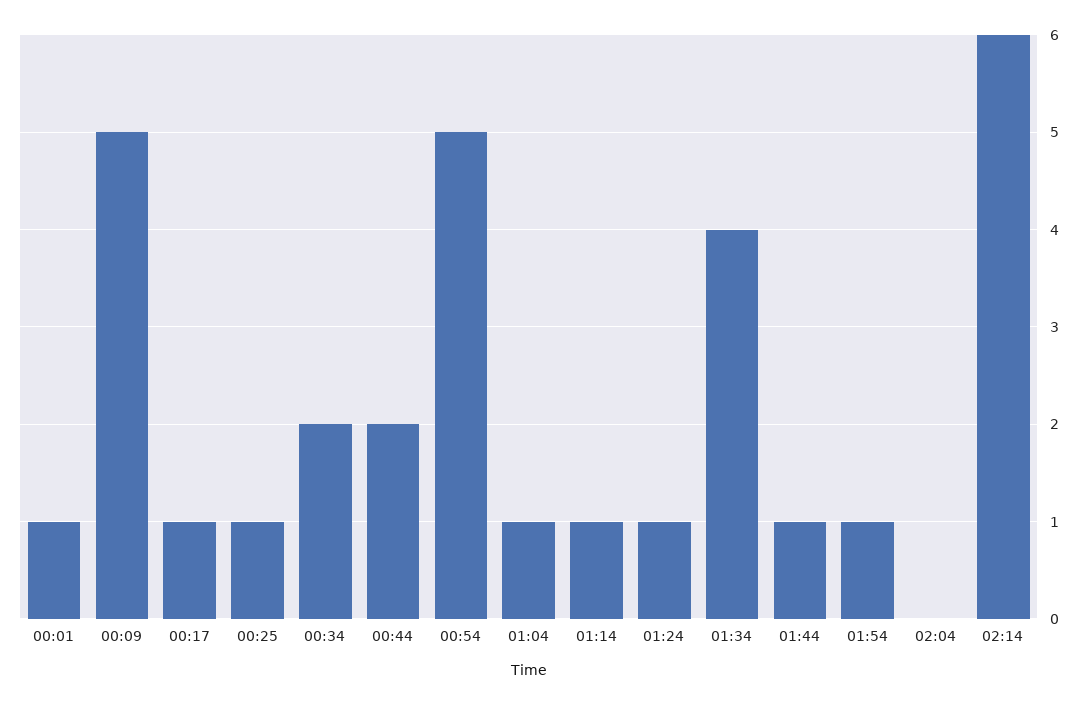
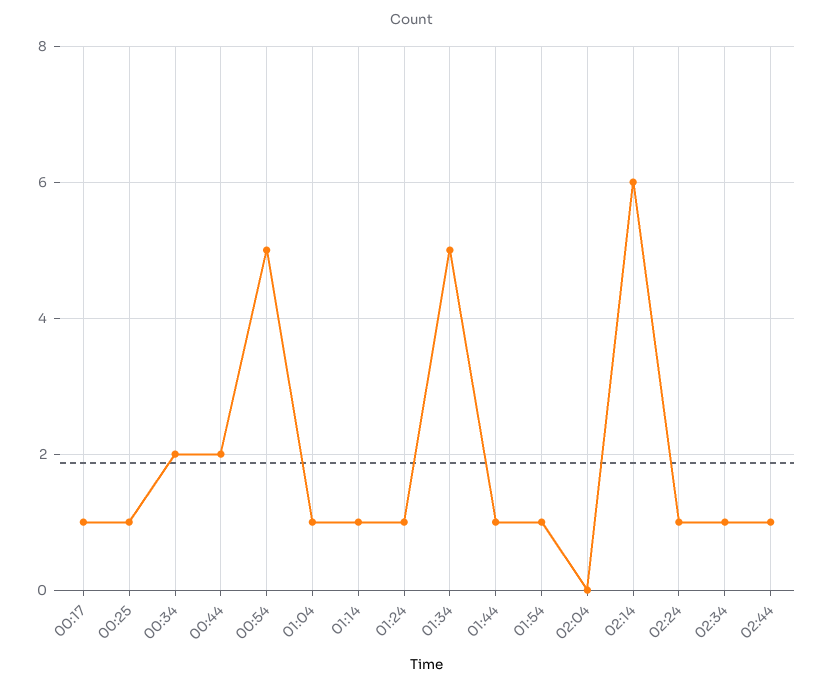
00:01: 1 -> none
00:09: 5 -> none
01:34: 4 -> 5
02:24: none -> 1
02:34: none -> 1
02:44: none -> 1

